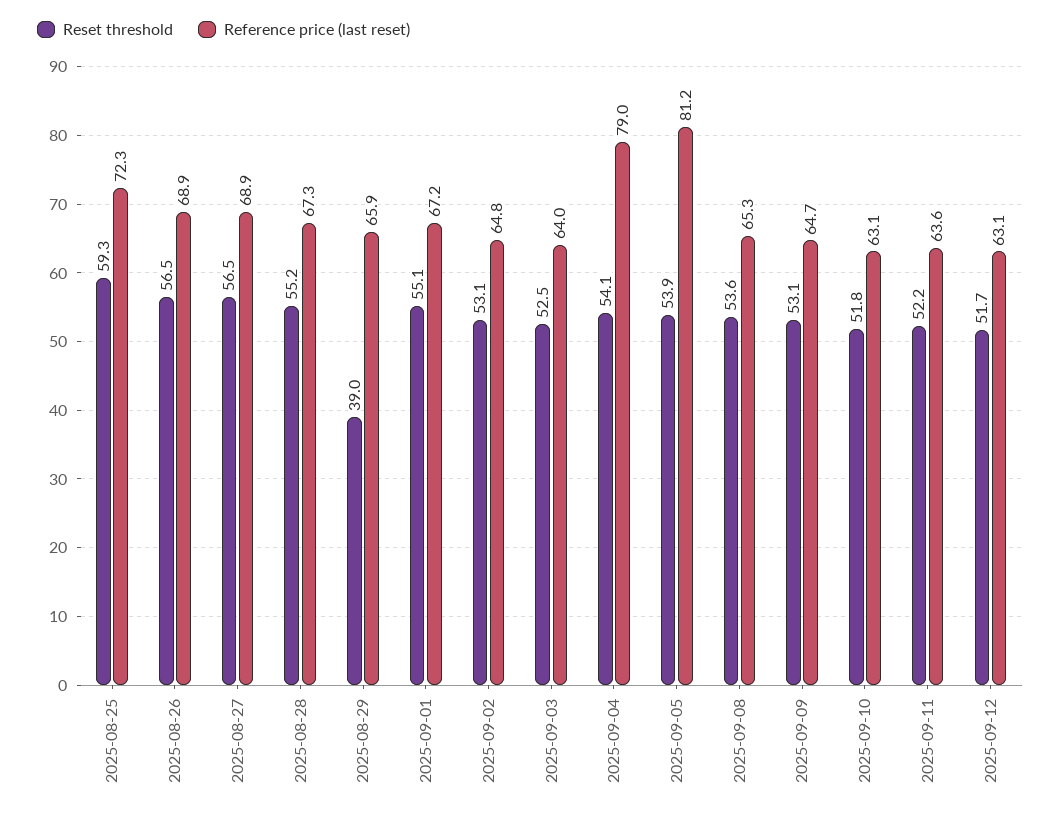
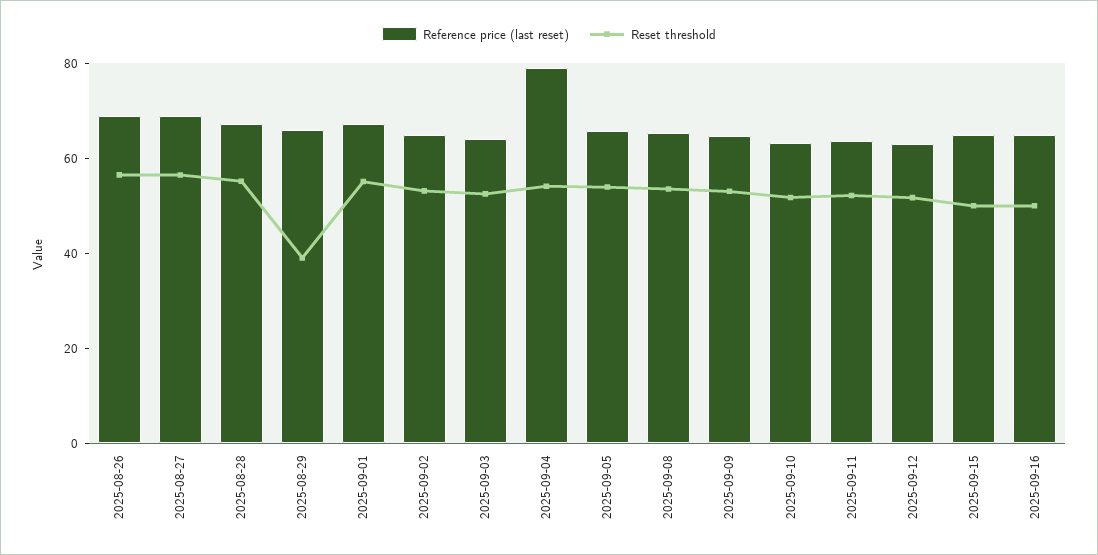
Reset threshold, 2025-08-25: 59.3 -> none
Reference price (last reset), 2025-08-25: 72.3 -> none
Reference price (last reset), 2025-09-05: 81.2 -> 65
Reference price (last reset), 2025-09-15: none -> 65
Reset threshold, 2025-09-15: none -> 50
Reference price (last reset), 2025-09-16: none -> 65
Reset threshold, 2025-09-16: none -> 50

